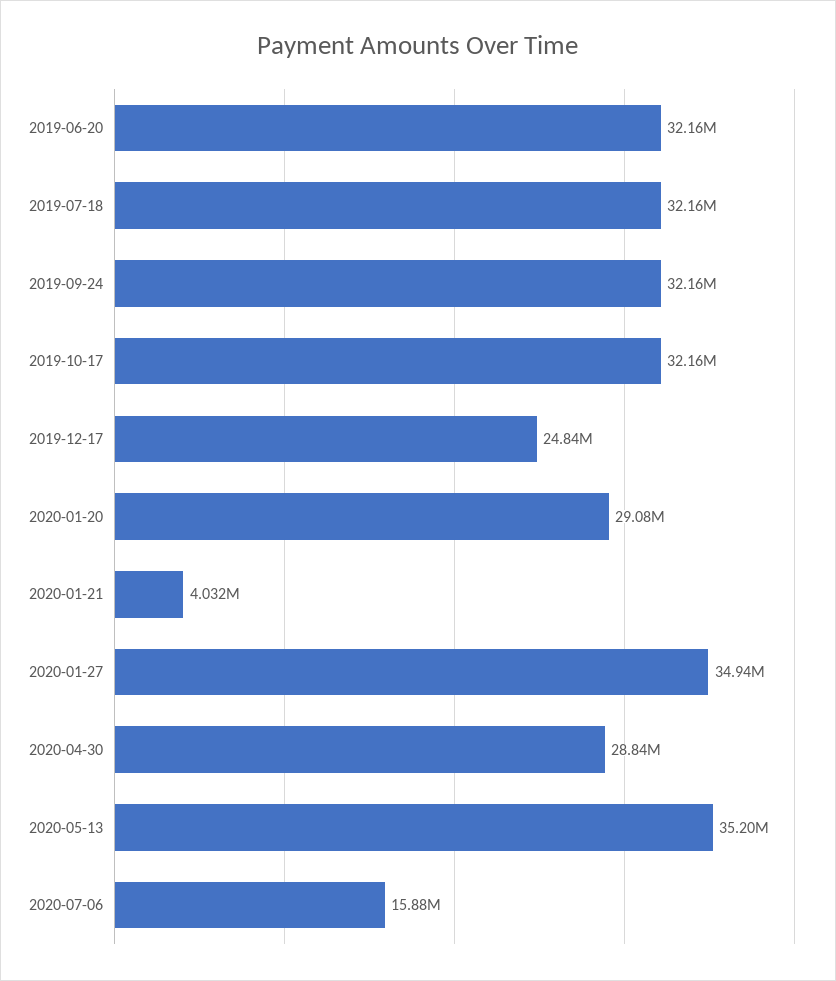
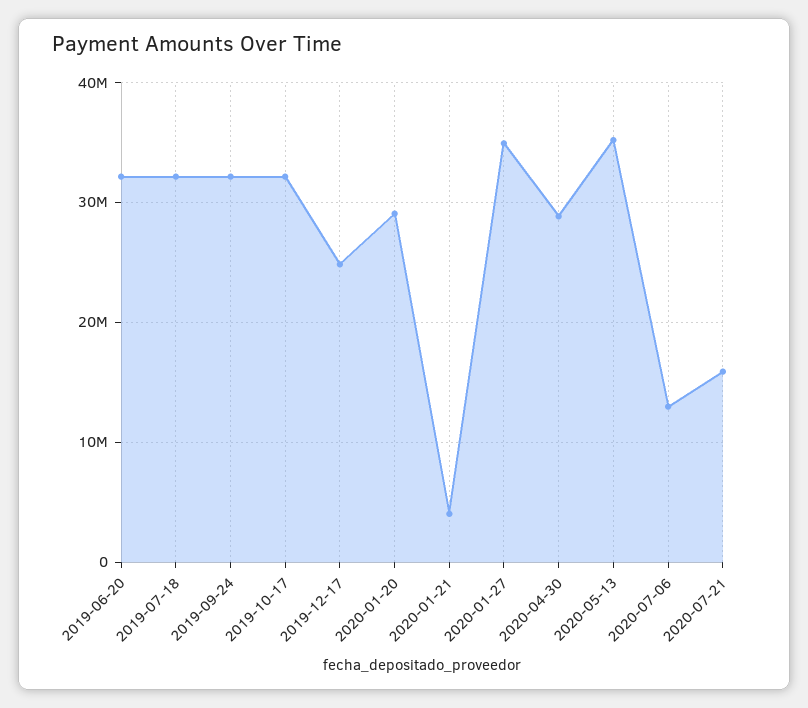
2020-07-06: 15880000 -> 13000000
2020-07-21: none -> 16000000

